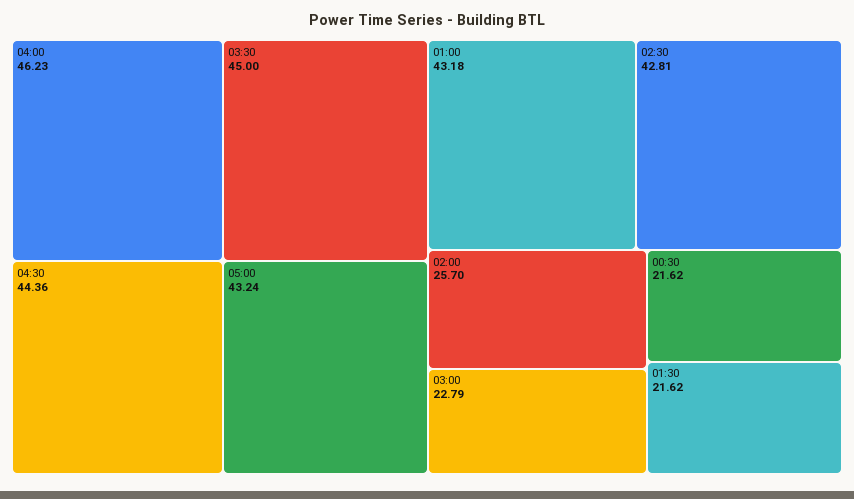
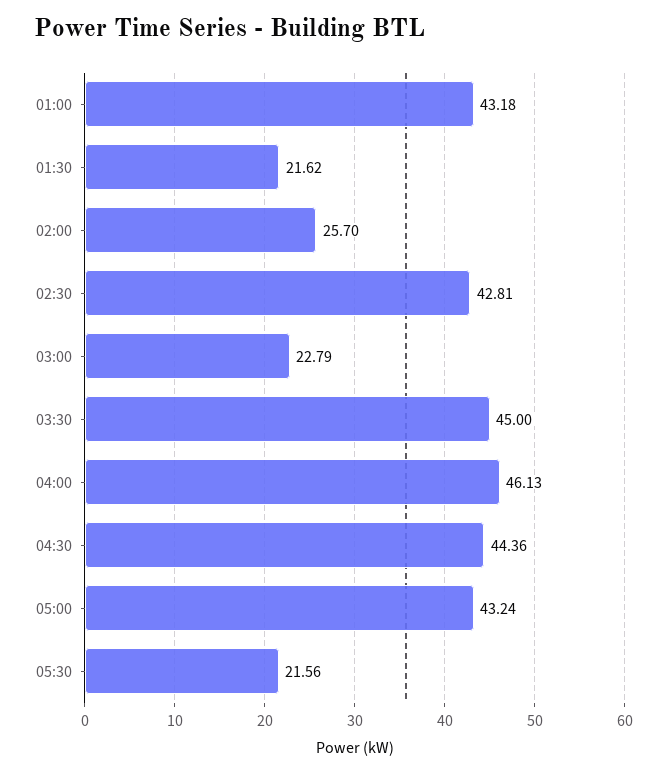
04:00: 46.23 -> 46.13
00:30: 21.62 -> none
05:30: none -> 21.56

